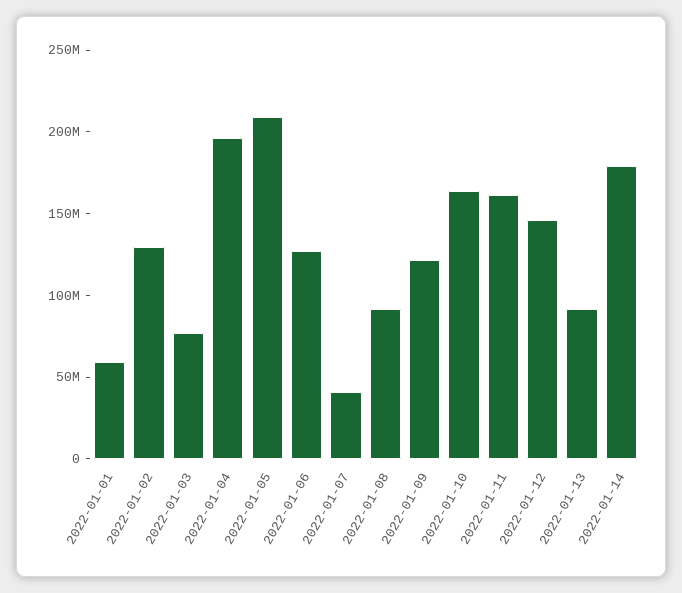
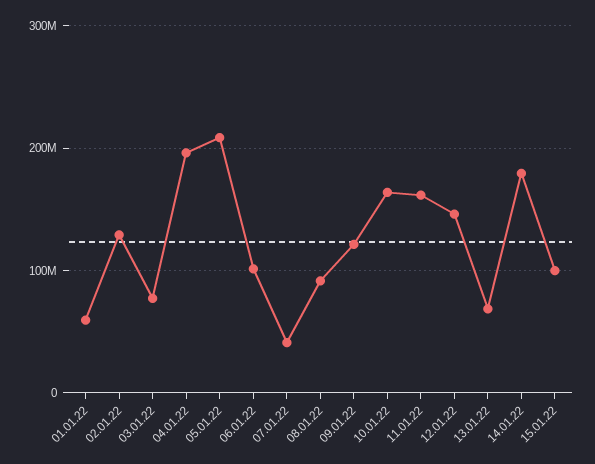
2022-01-06: 130000000 -> 100000000
2022-01-13: 90000000 -> 70000000
15.01.22: none -> 100000000

